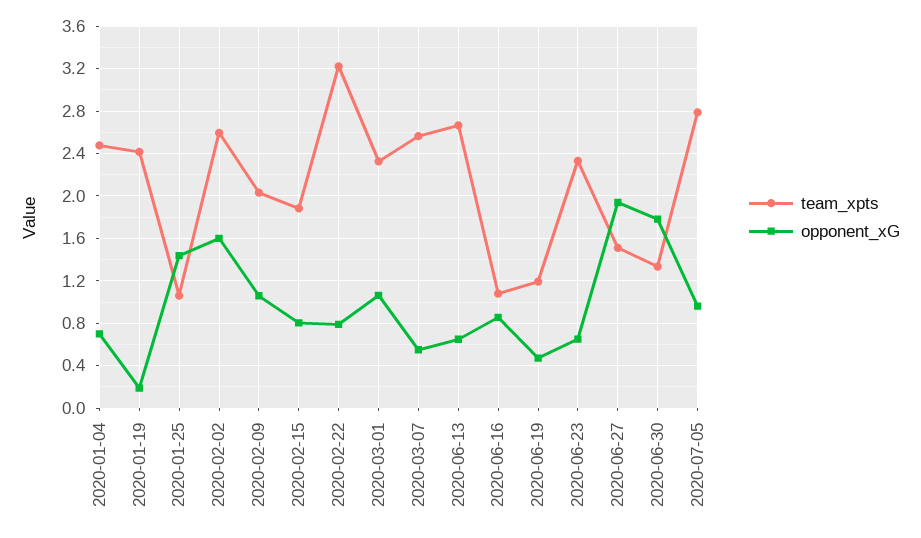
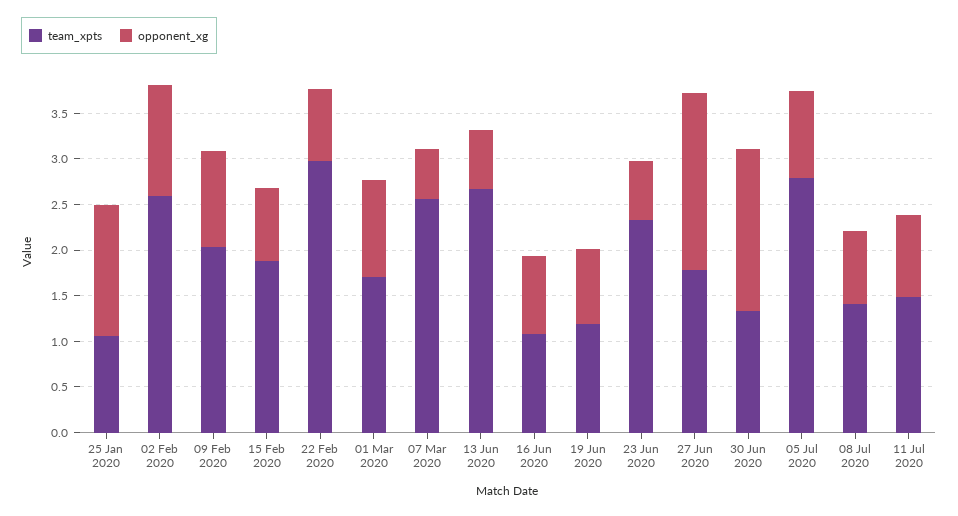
team_xpts, 2020-01-04: 2.5 -> none
opponent_xG, 2020-01-04: 0.7 -> none
team_xpts, 2020-01-19: 2.4 -> none
opponent_xG, 2020-01-19: 0.2 -> none
opponent_xG, 2020-02-02: 1.6 -> 1.2
team_xpts, 2020-02-22: 3.2 -> 3
team_xpts, 2020-03-01: 2.3 -> 1.7
opponent_xG, 2020-06-19: 0.5 -> 0.8
team_xpts, 2020-06-27: 1.5 -> 1.8
team_xpts, 08 Jul 2020: none -> 1.4
opponent_xG, 08 Jul 2020: none -> 0.8
team_xpts, 11 Jul 2020: none -> 1.5
opponent_xG, 11 Jul 2020: none -> 0.9

